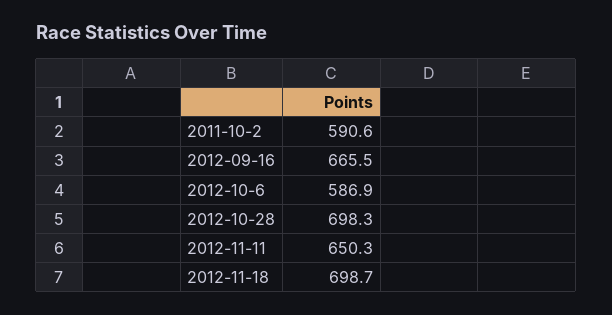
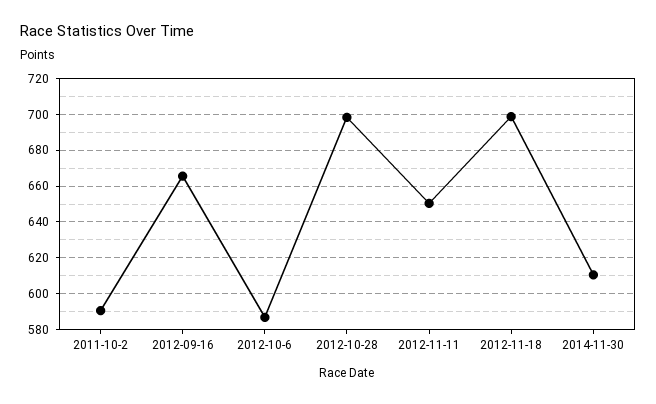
2014-11-30: none -> 610

